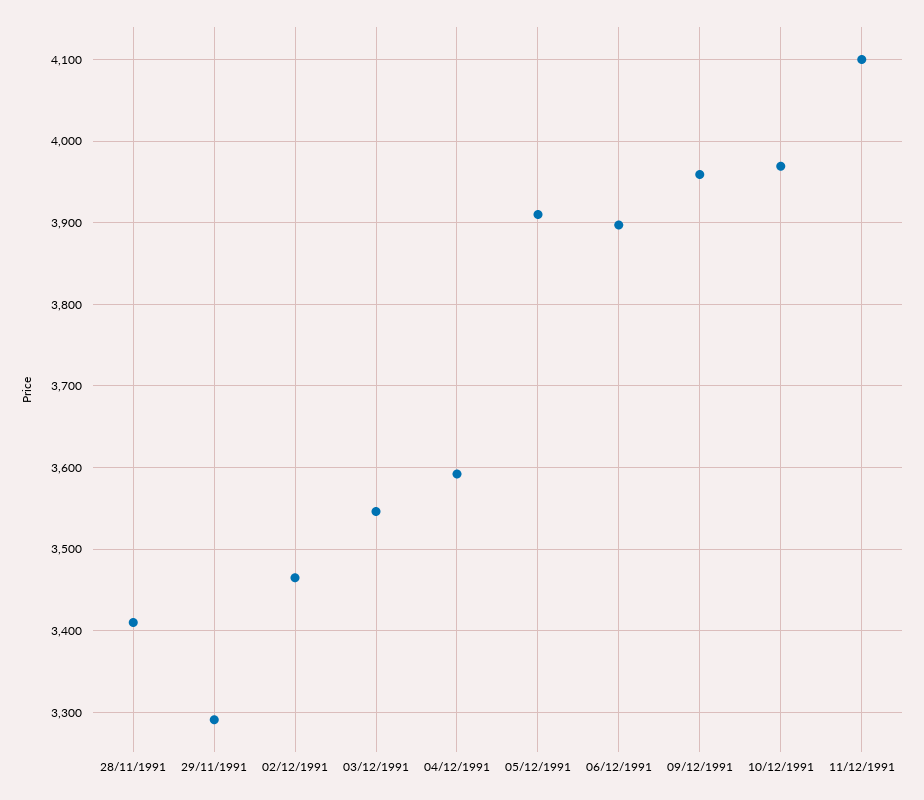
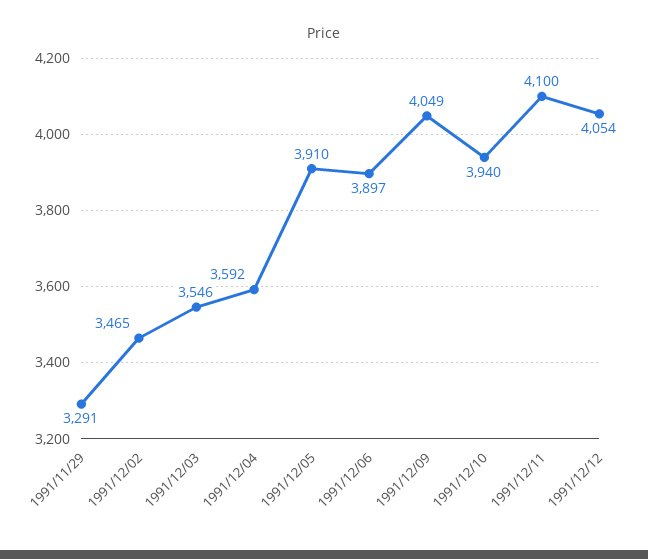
28/11/1991: 3410 -> none
09/12/1991: 3960 -> 4049
10/12/1991: 3970 -> 3940
1991/12/12: none -> 4054

